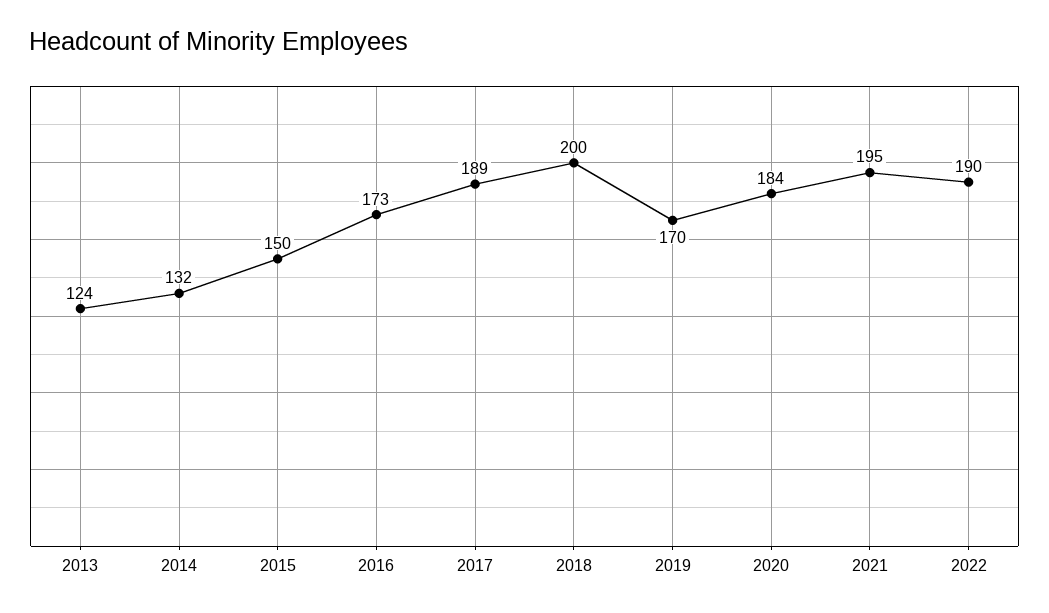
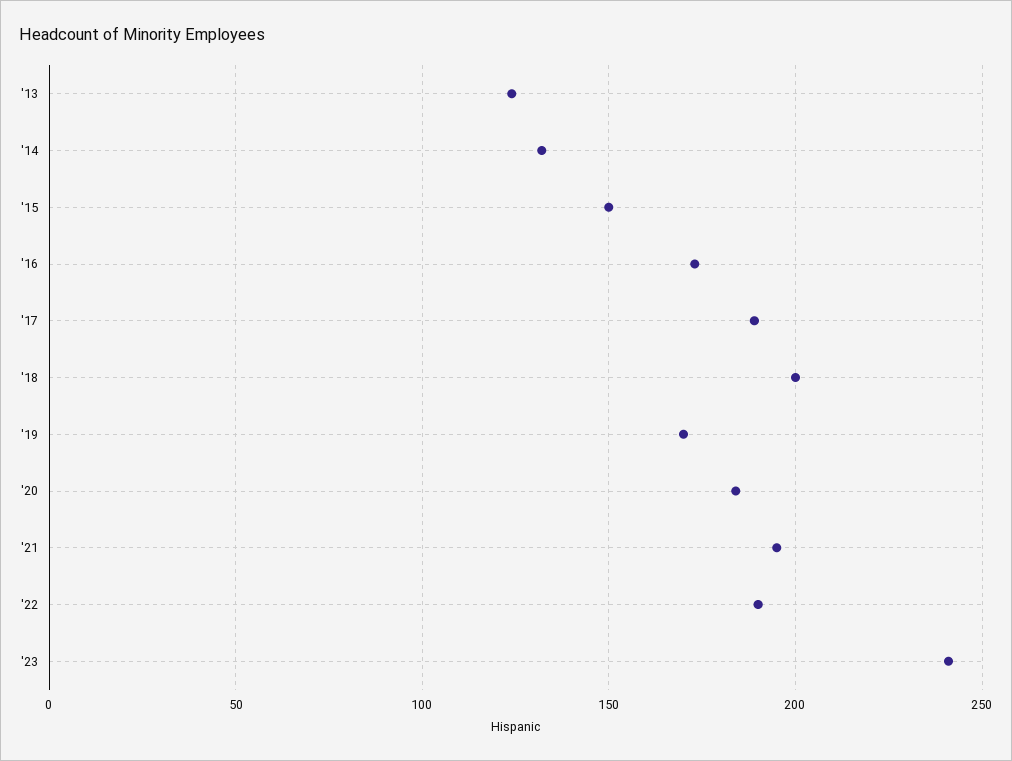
'23: none -> 240

